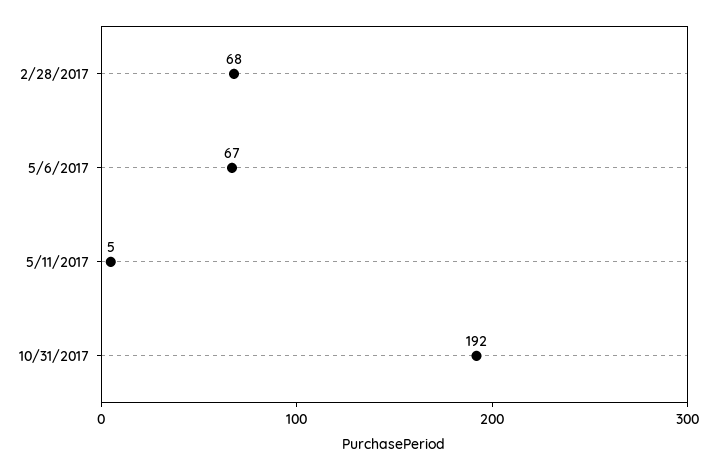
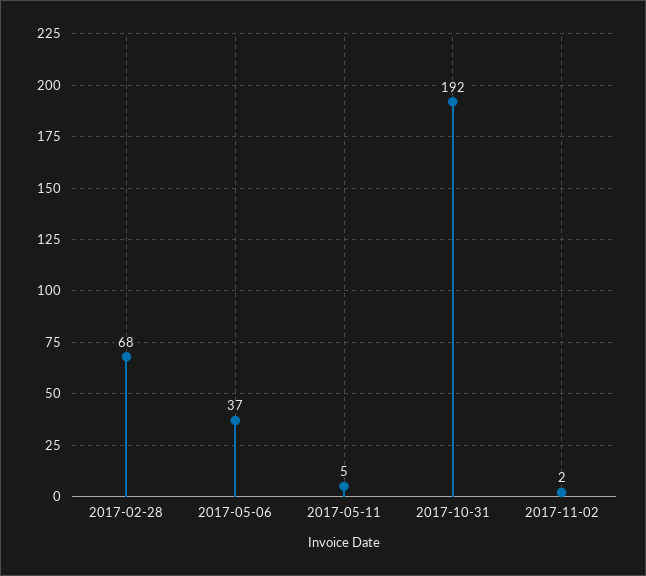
5/6/2017: 67 -> 37
2017-11-02: none -> 2

